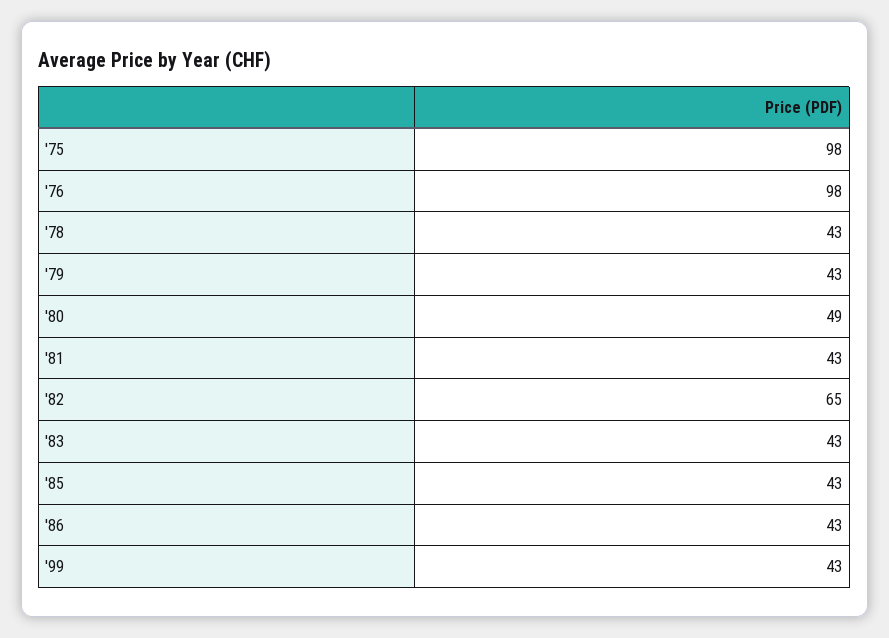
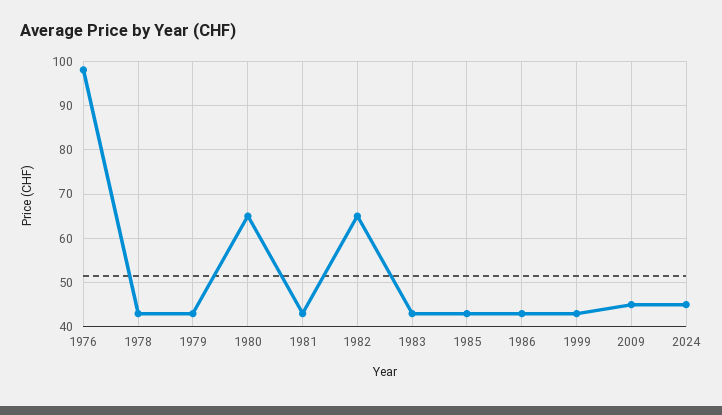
'75: 98 -> none
'80: 49 -> 65
2009: none -> 45
2024: none -> 45

